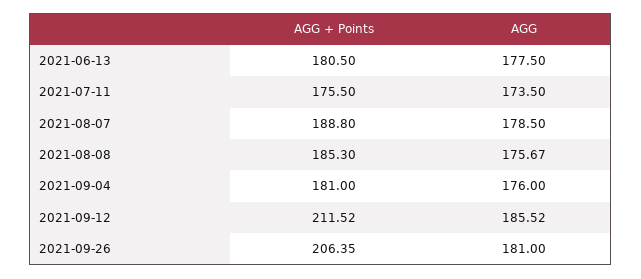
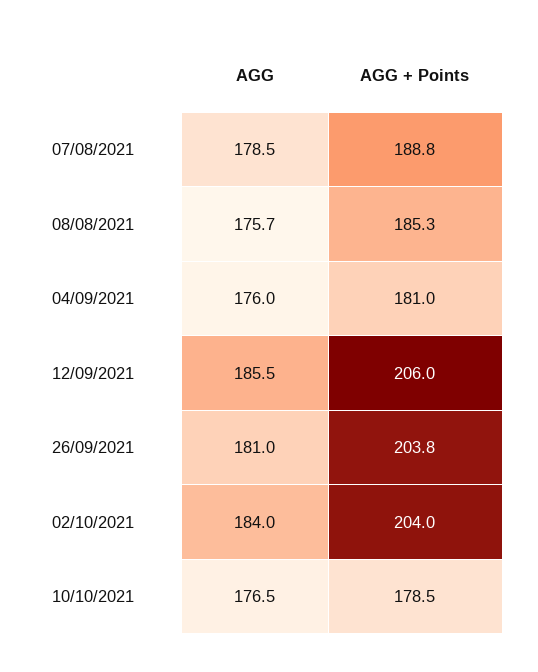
AGG + Points, 2021-06-13: 180.5 -> none
AGG, 2021-06-13: 177.5 -> none
AGG + Points, 2021-07-11: 175.5 -> none
AGG, 2021-07-11: 173.5 -> none
AGG + Points, 2021-09-12: 211.52 -> 206
AGG + Points, 2021-09-26: 206.35 -> 203.8
AGG, 02/10/2021: none -> 184
AGG + Points, 02/10/2021: none -> 204
AGG, 10/10/2021: none -> 176.5
AGG + Points, 10/10/2021: none -> 178.5

